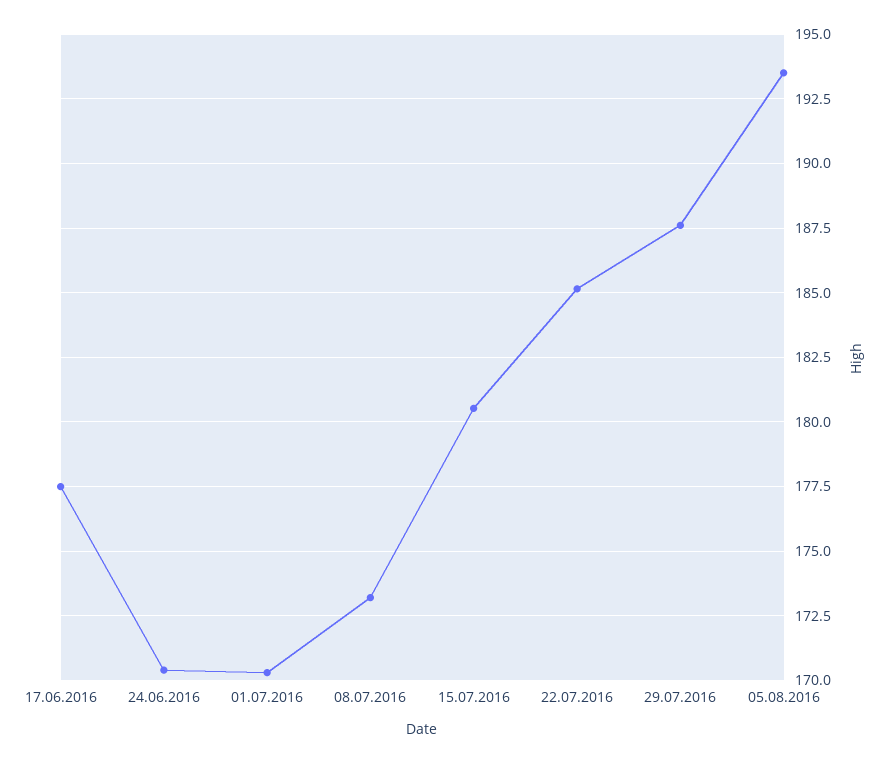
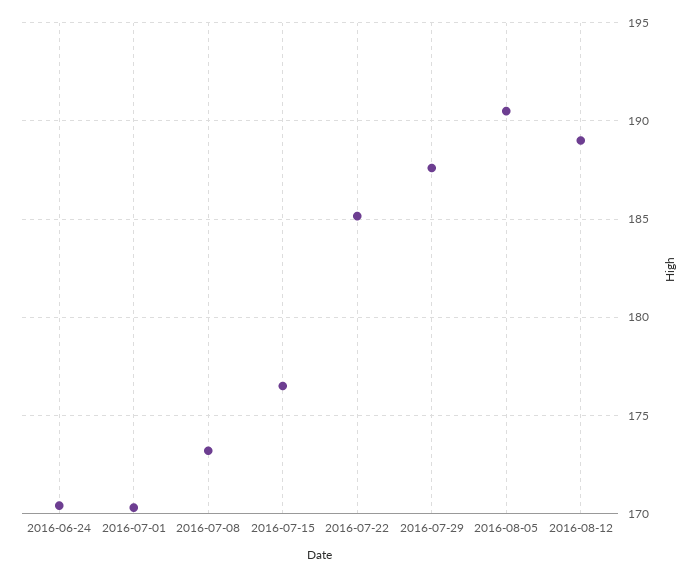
17.06.2016: 177.5 -> none
15.07.2016: 180.5 -> 176.5
05.08.2016: 193.5 -> 190.5
2016-08-12: none -> 189

